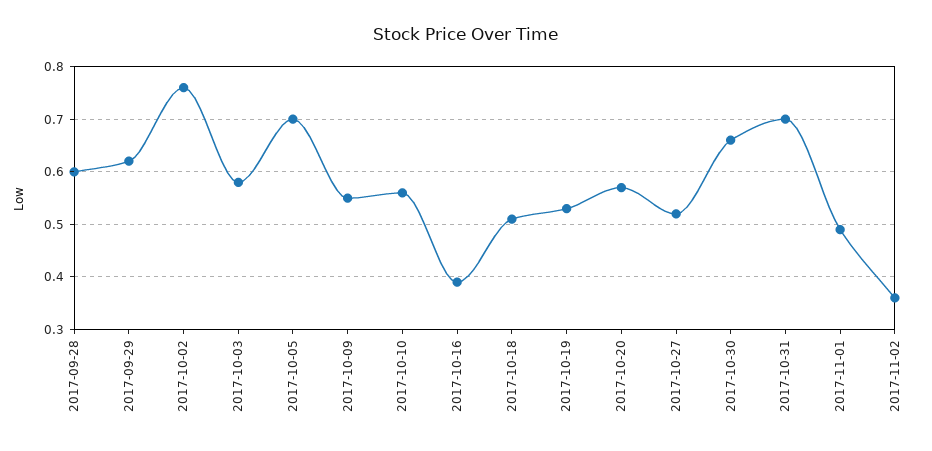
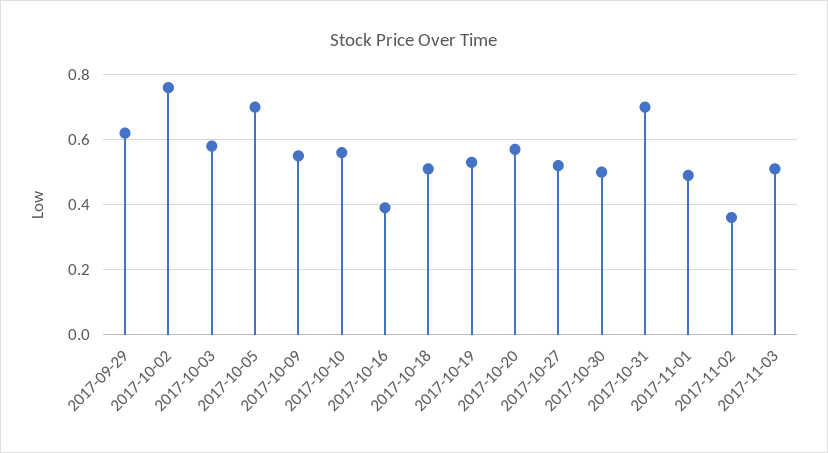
2017-09-28: 0.6 -> none
2017-10-30: 0.65 -> 0.5
2017-11-03: none -> 0.5

